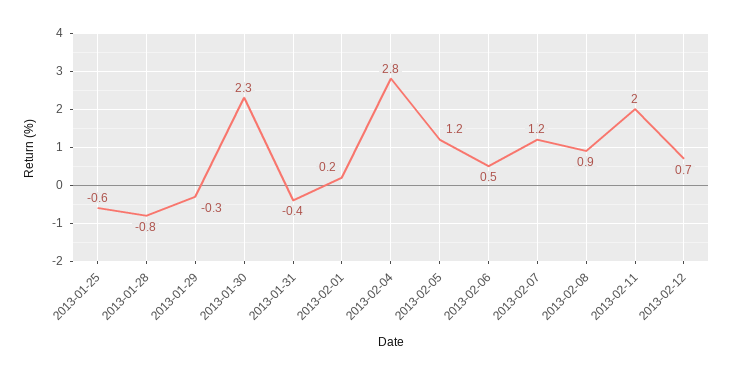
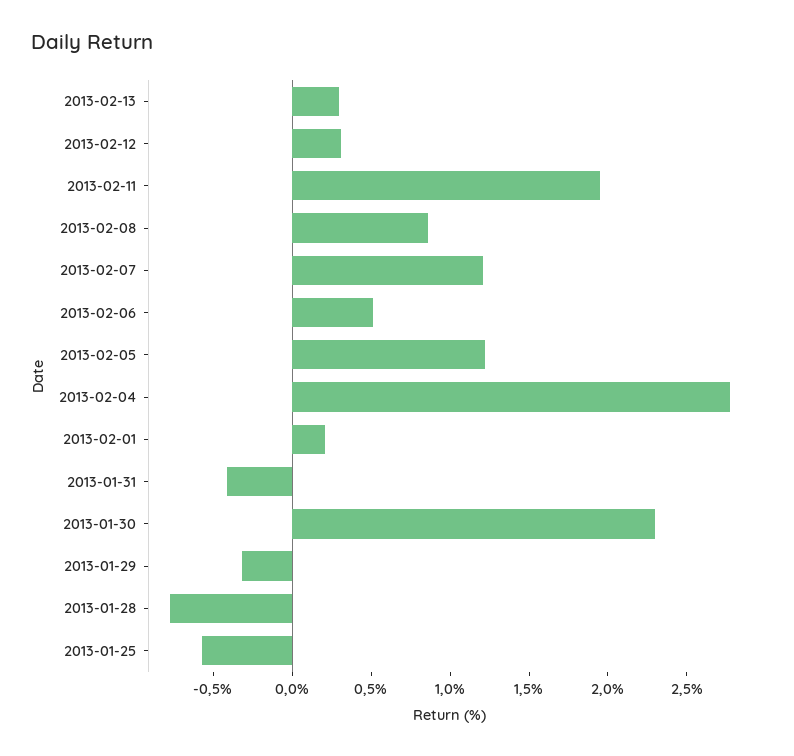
2013-02-12: 0.7 -> 0.3
2013-02-13: none -> 0.3

